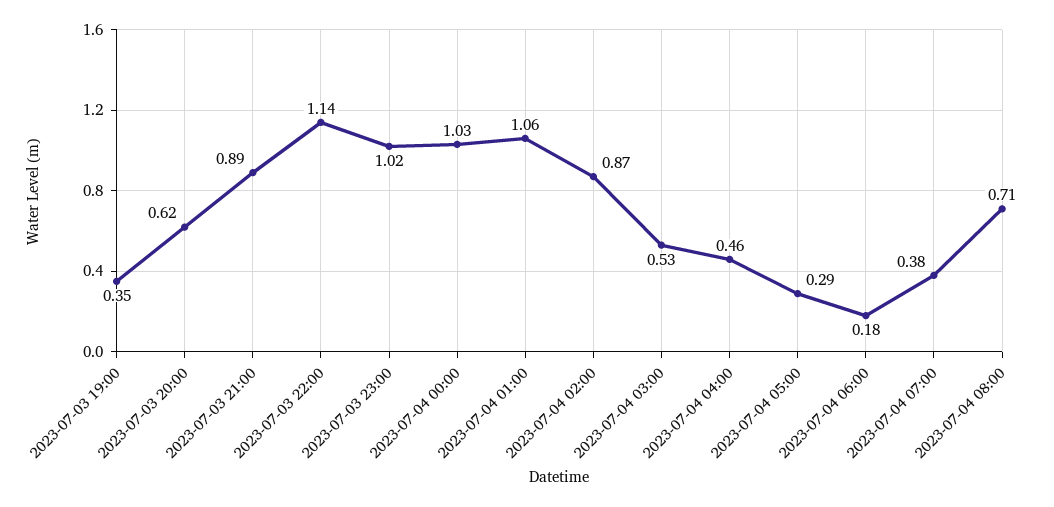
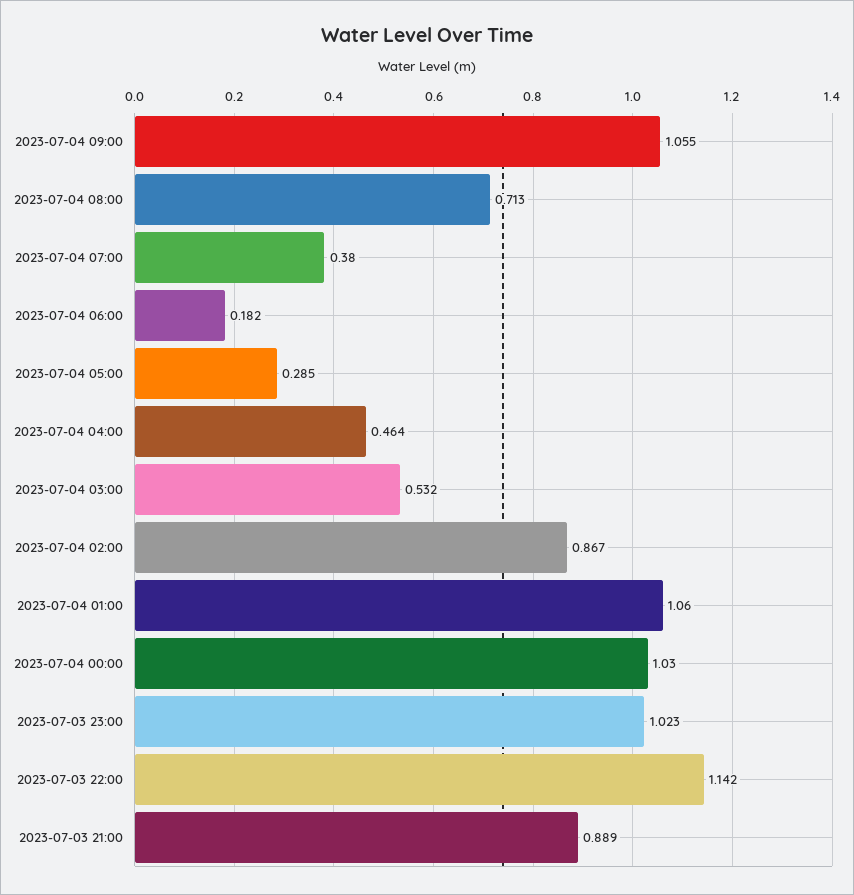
2023-07-03 19:00: 0.35 -> none
2023-07-03 20:00: 0.62 -> none
2023-07-04 09:00: none -> 1.055

